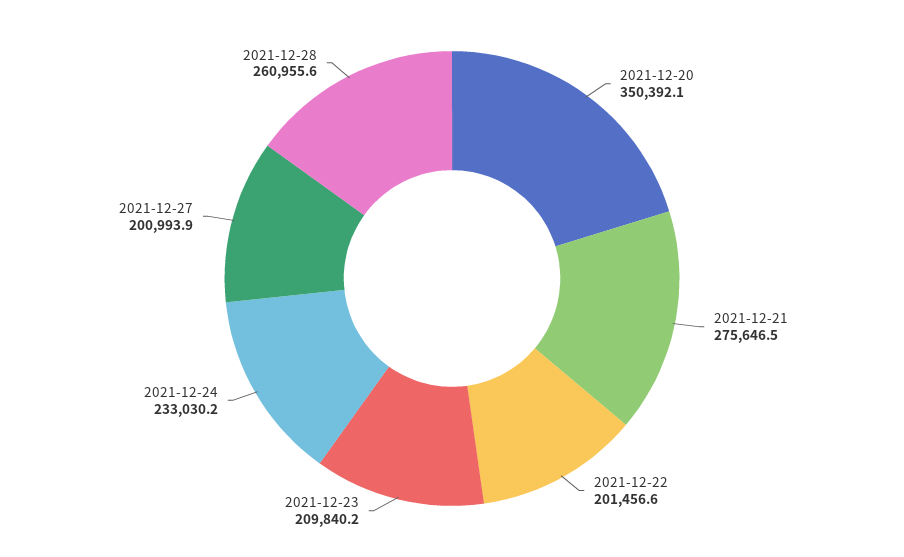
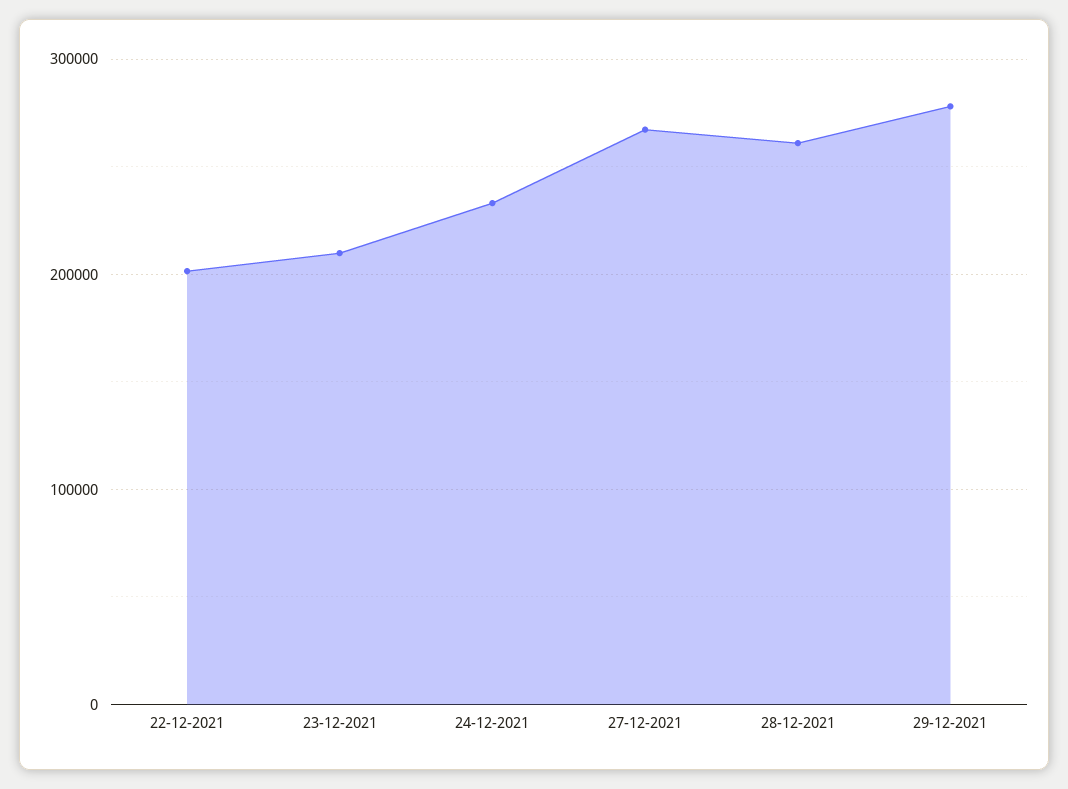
2021-12-20: 350392.1 -> none
2021-12-21: 275646.5 -> none
2021-12-27: 200993.9 -> 270000
29-12-2021: none -> 280000

